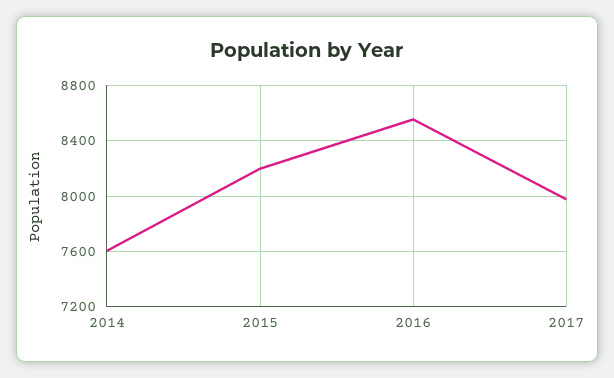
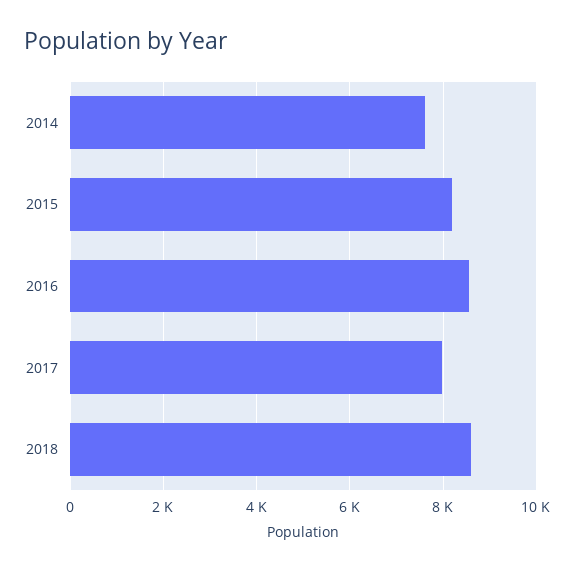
2018: none -> 8600

